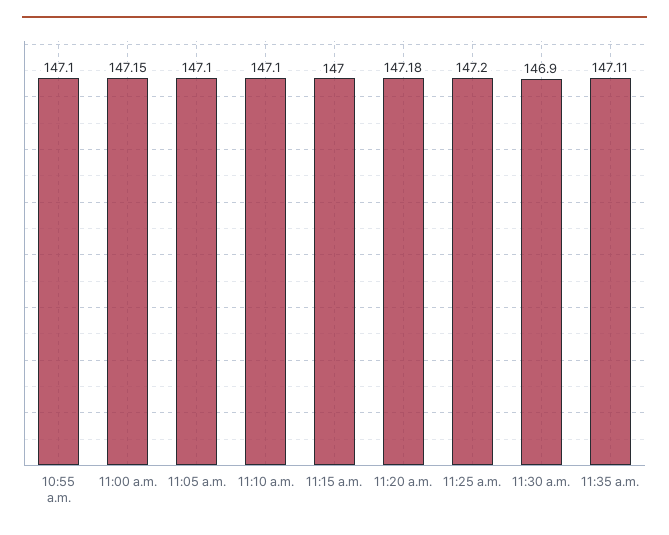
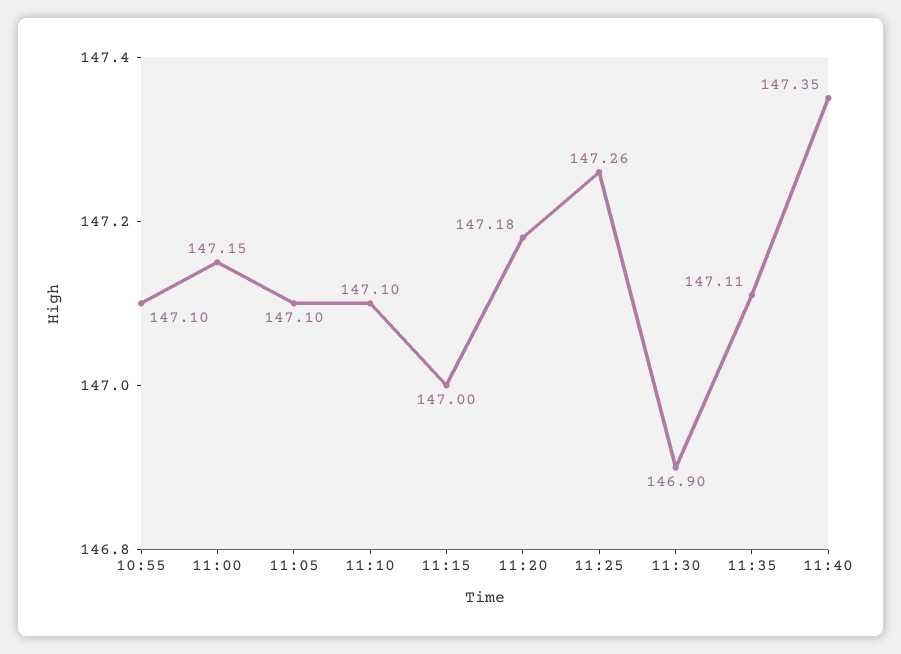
11:25 a.m.: 147.2 -> 147.26
11:40: none -> 147.35

